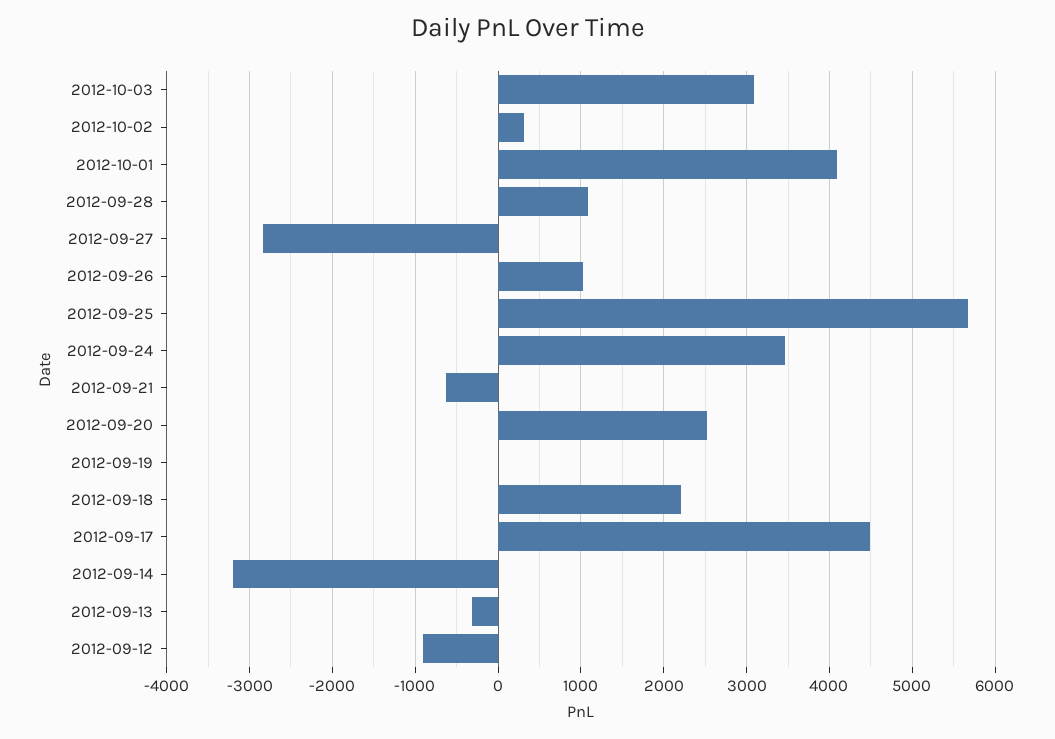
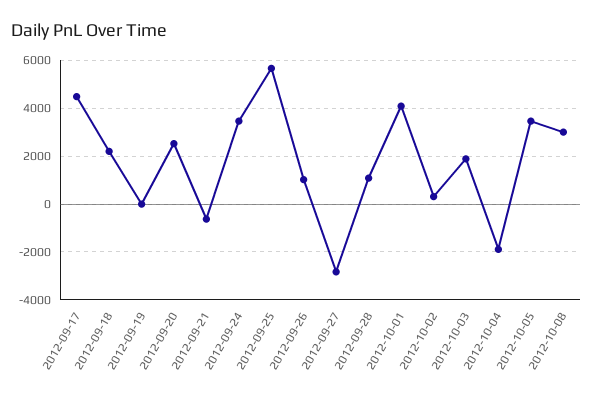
2012-10-03: 3100 -> 2000
2012-09-14: -3200 -> none
2012-09-13: -300 -> none
2012-09-12: -900 -> none
2012-10-04: none -> -2000
2012-10-05: none -> 3500
2012-10-08: none -> 3000

